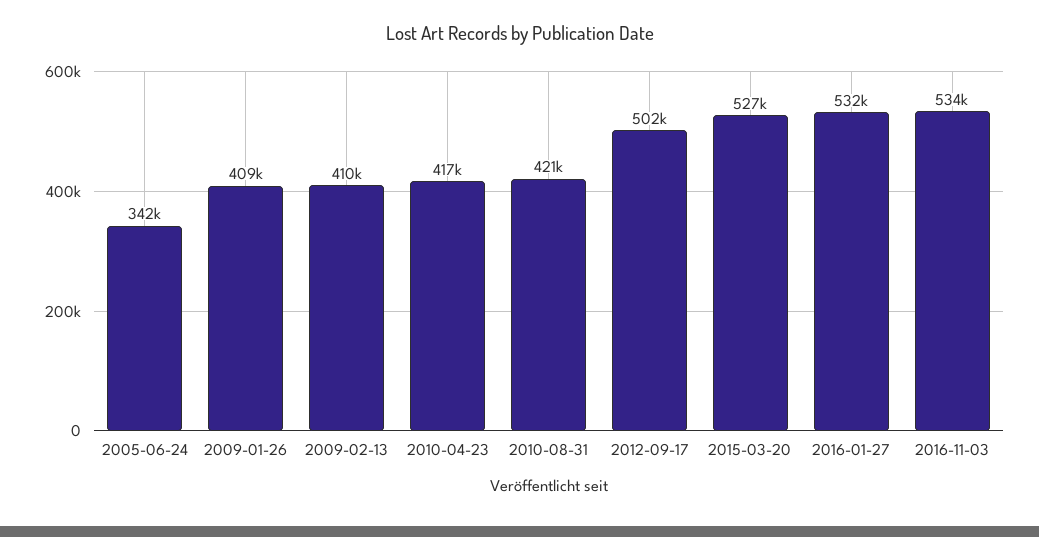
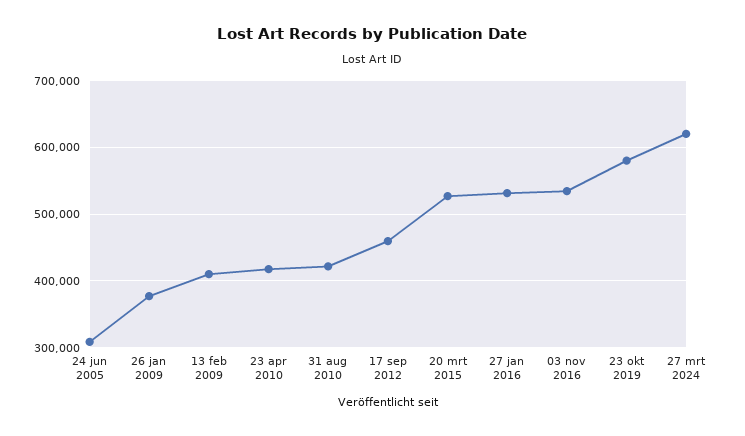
2005-06-24: 342000 -> 310000
2009-01-26: 409000 -> 380000
2012-09-17: 502000 -> 460000
23 okt 2019: none -> 580000
27 mrt 2024: none -> 620000

